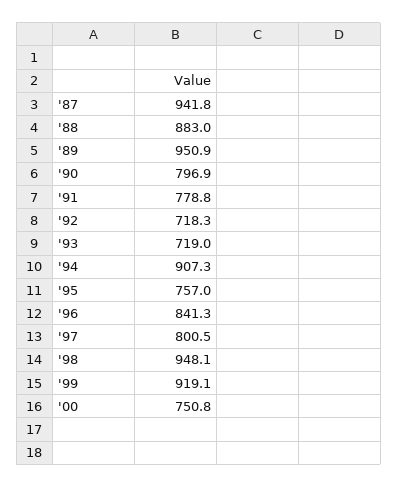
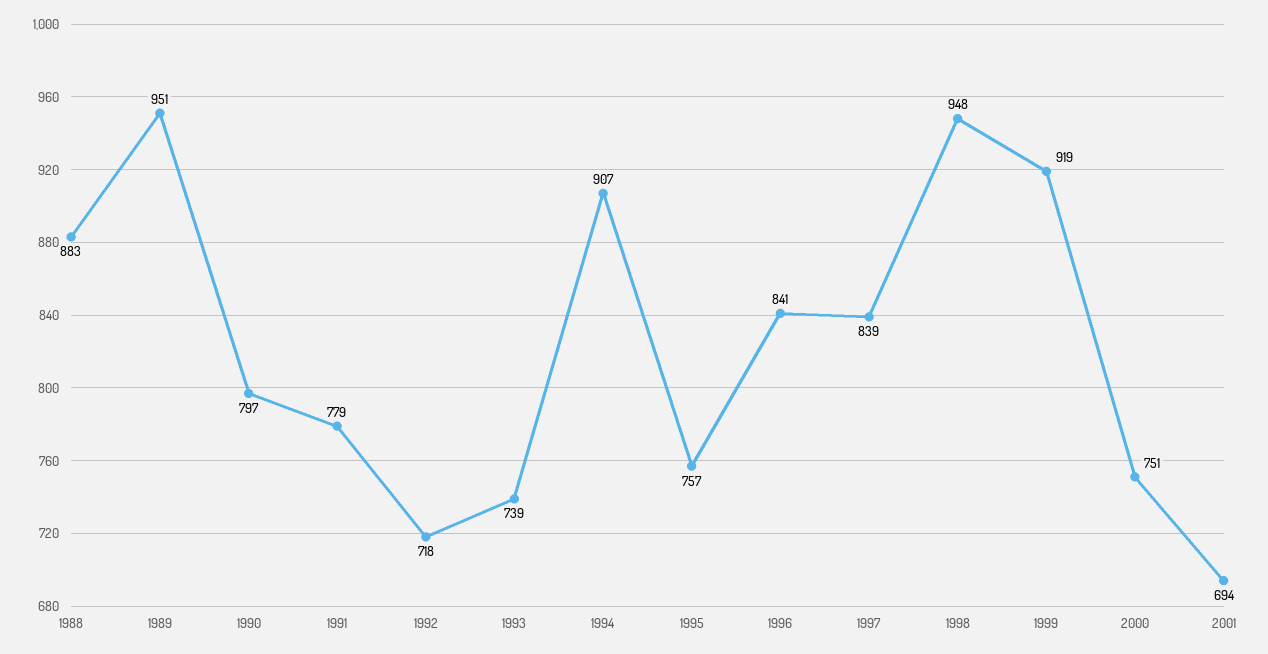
'87: 941.8 -> none
'93: 719 -> 739
'97: 800.5 -> 839
2001: none -> 694

